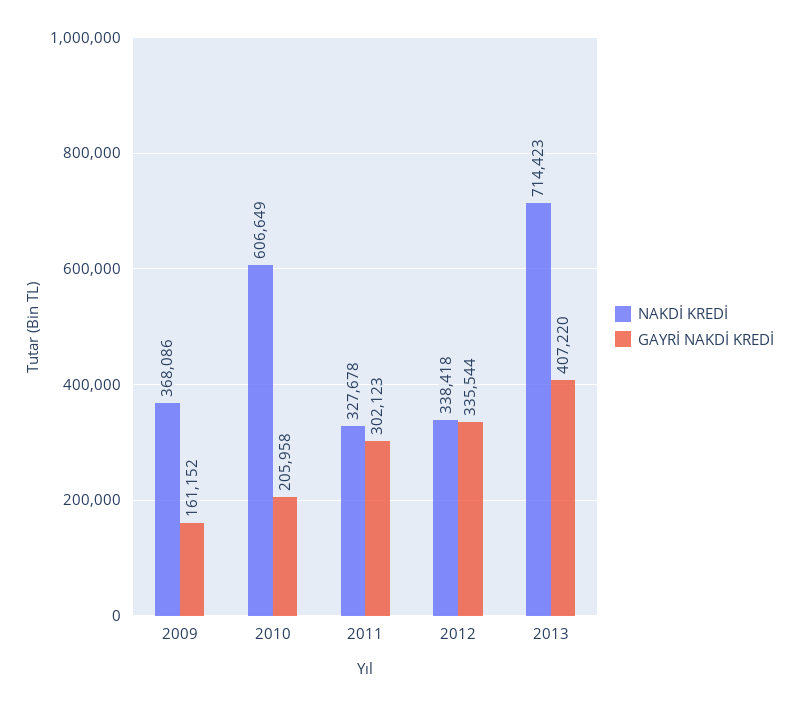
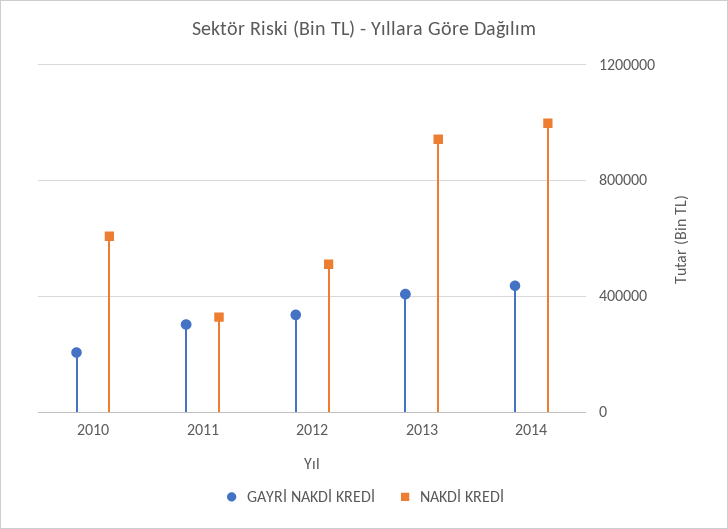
NAKDİ KREDİ, 2009: 368086 -> none
GAYRİ NAKDİ KREDİ, 2009: 161152 -> none
NAKDİ KREDİ, 2012: 338418 -> 500000
NAKDİ KREDİ, 2013: 714423 -> 950000
GAYRİ NAKDİ KREDİ, 2014: none -> 450000
NAKDİ KREDİ, 2014: none -> 1000000

